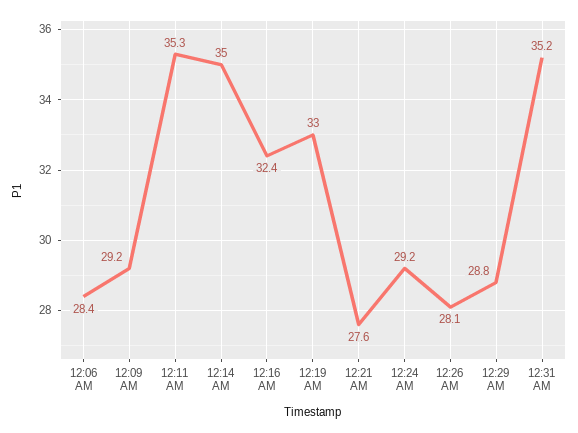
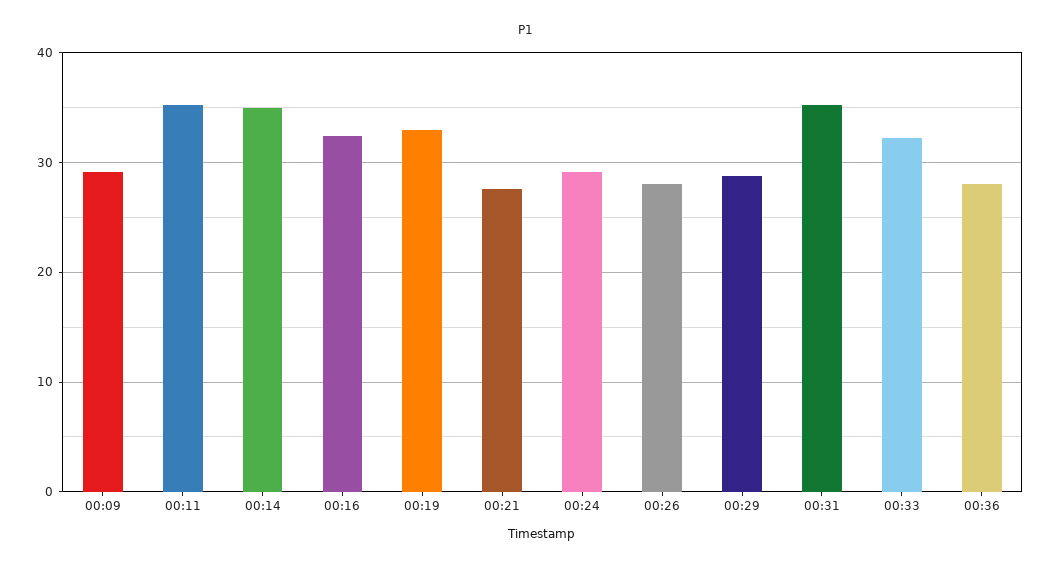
12:06 AM: 28.4 -> none
00:33: none -> 32
00:36: none -> 28

